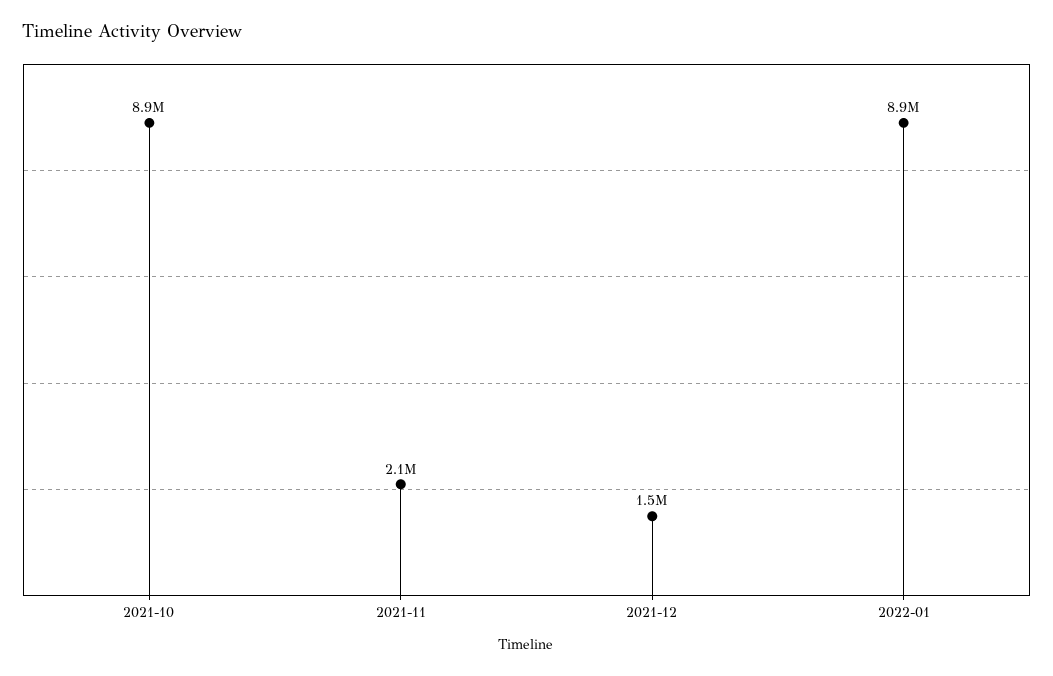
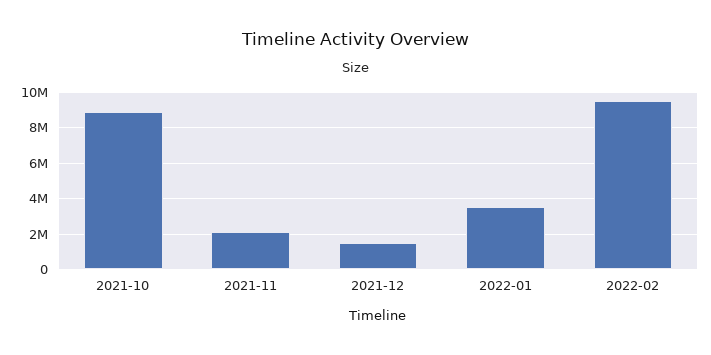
2022-01: 8900000 -> 3500000
2022-02: none -> 9500000

